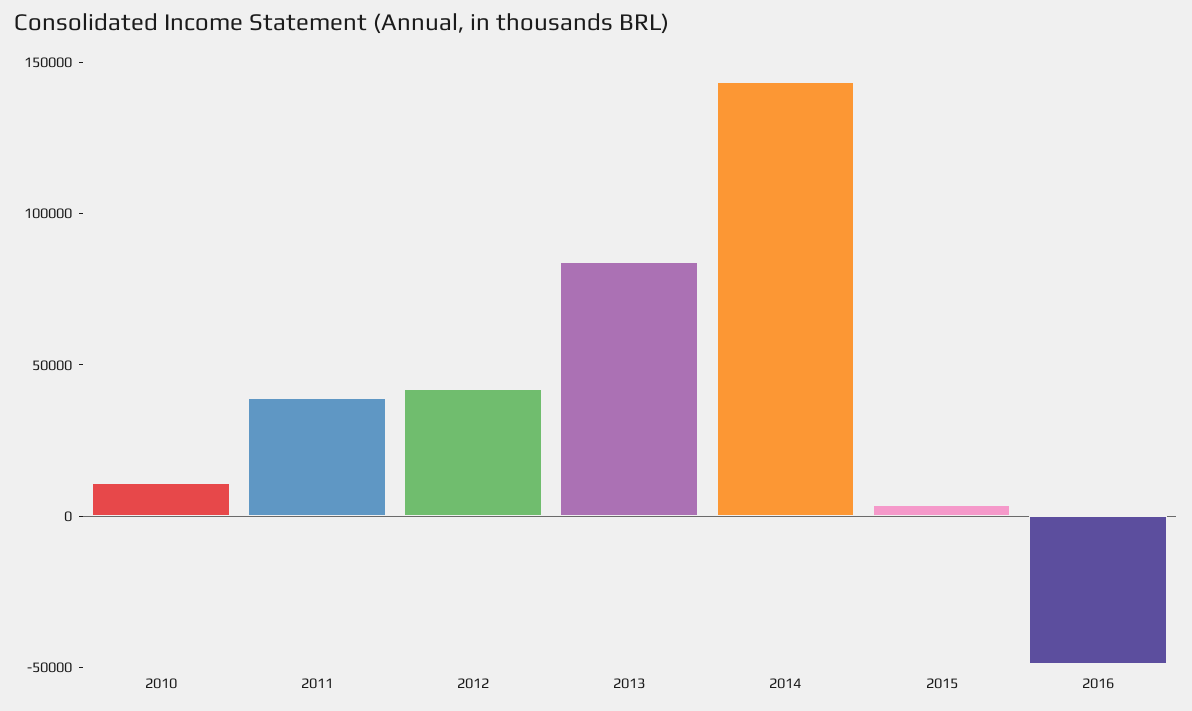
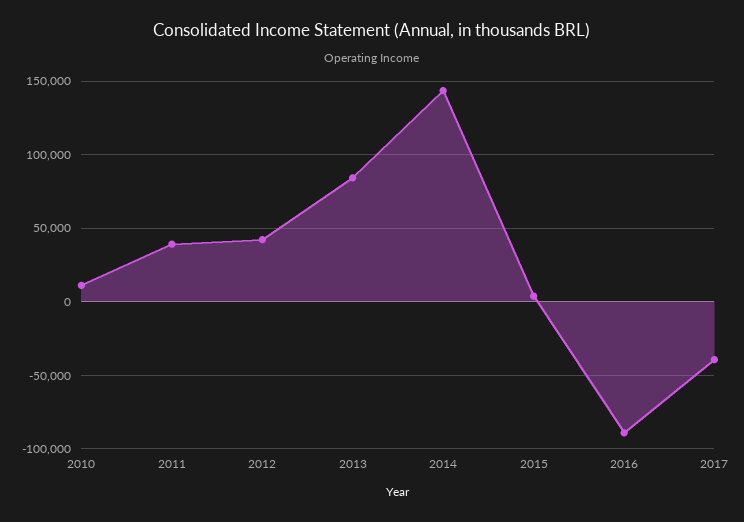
2016: -50000 -> -90000
2017: none -> -40000

